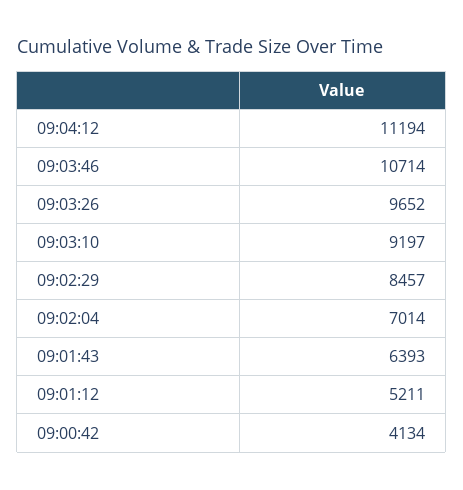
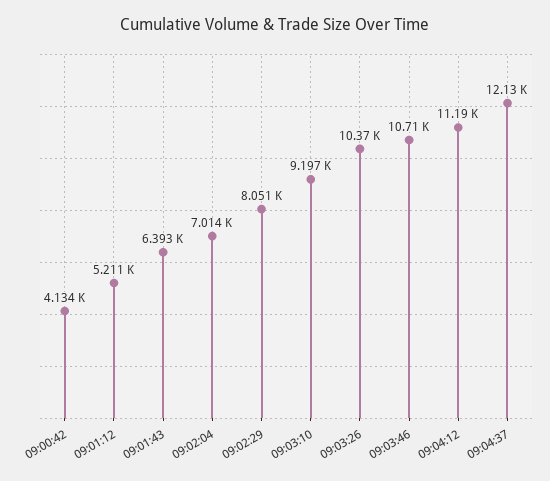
09:03:26: 9652 -> 10370
09:02:29: 8457 -> 8051
09:04:37: none -> 12130

